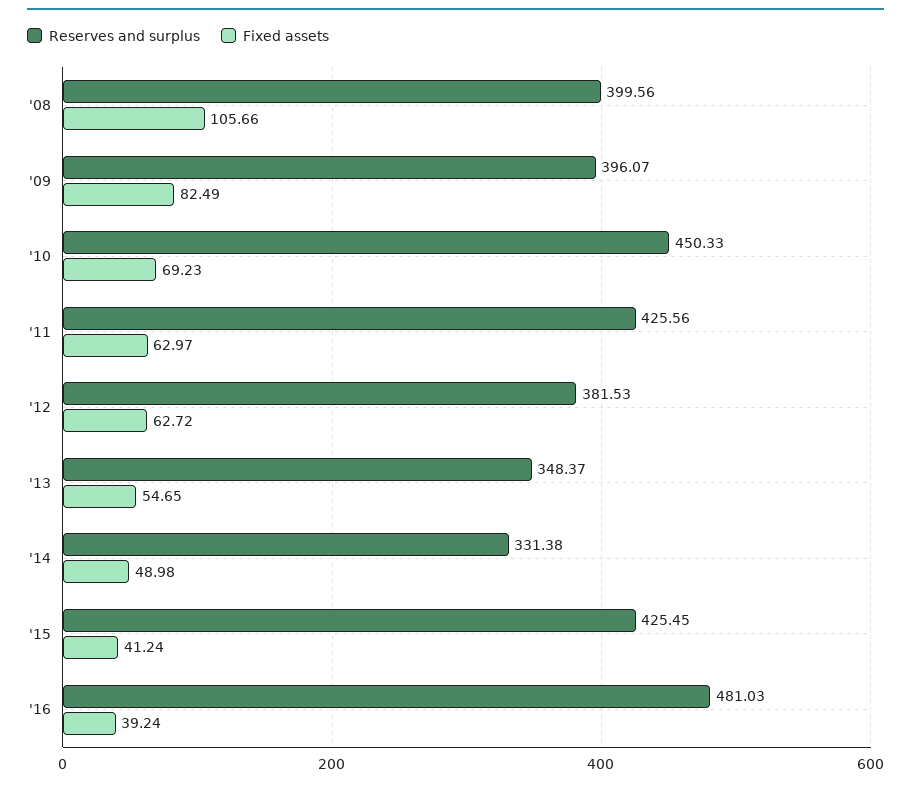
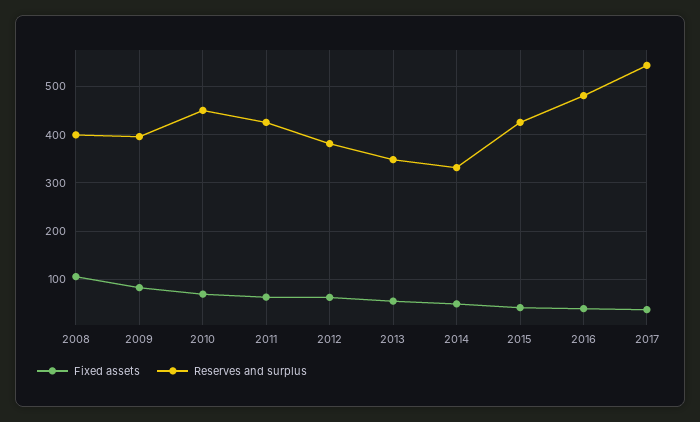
Fixed assets, 2017: none -> 40
Reserves and surplus, 2017: none -> 540

